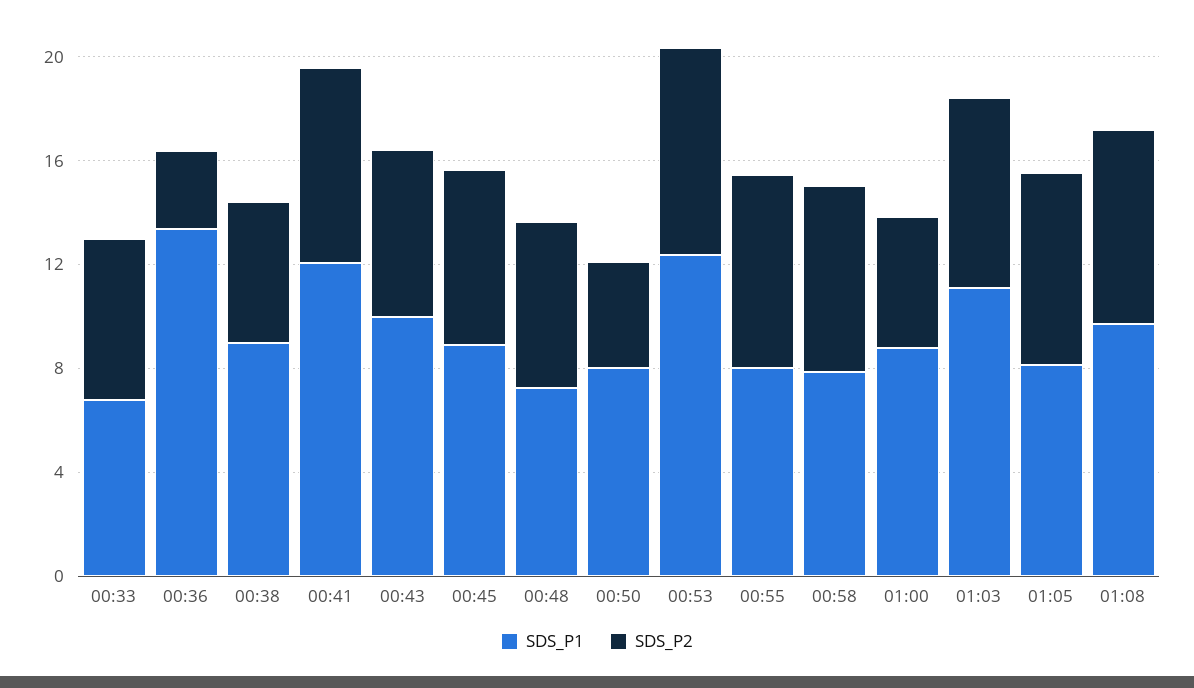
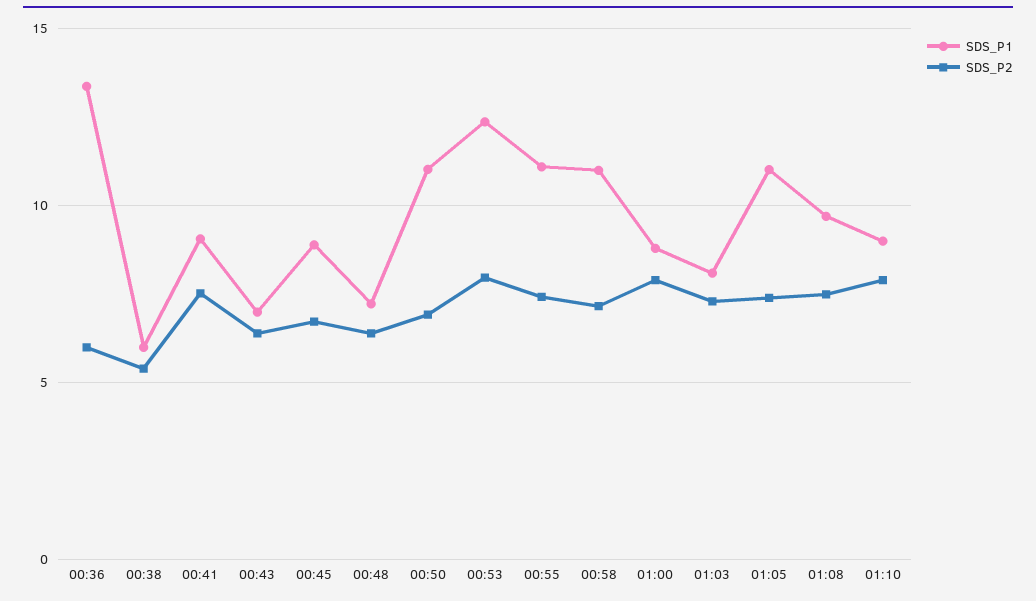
SDS_P1, 00:33: 7 -> none
SDS_P2, 00:33: 6 -> none
SDS_P2, 00:36: 3 -> 6
SDS_P1, 00:38: 9 -> 6
SDS_P1, 00:41: 12 -> 9
SDS_P1, 00:43: 10 -> 7
SDS_P1, 00:50: 8 -> 11
SDS_P2, 00:50: 4 -> 7
SDS_P1, 00:55: 8 -> 11
SDS_P1, 00:58: 8 -> 11
SDS_P2, 01:00: 5 -> 8
SDS_P1, 01:03: 11 -> 8
SDS_P1, 01:05: 8 -> 11
SDS_P1, 01:10: none -> 9
SDS_P2, 01:10: none -> 8

